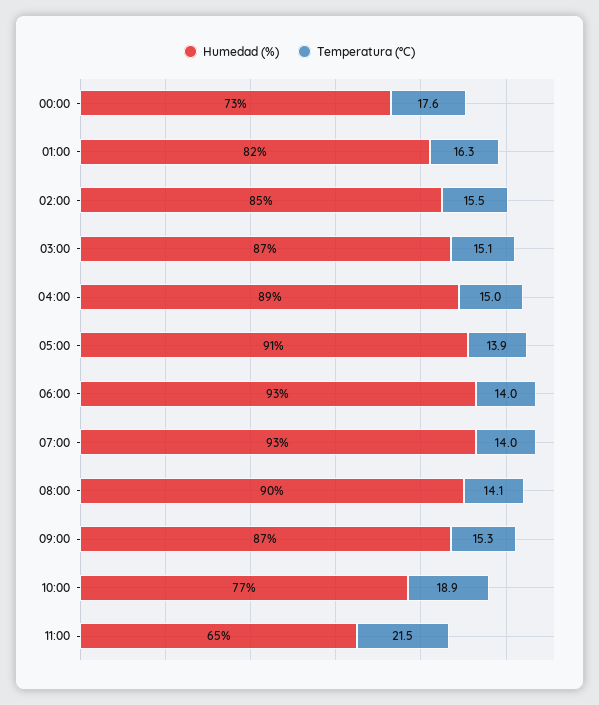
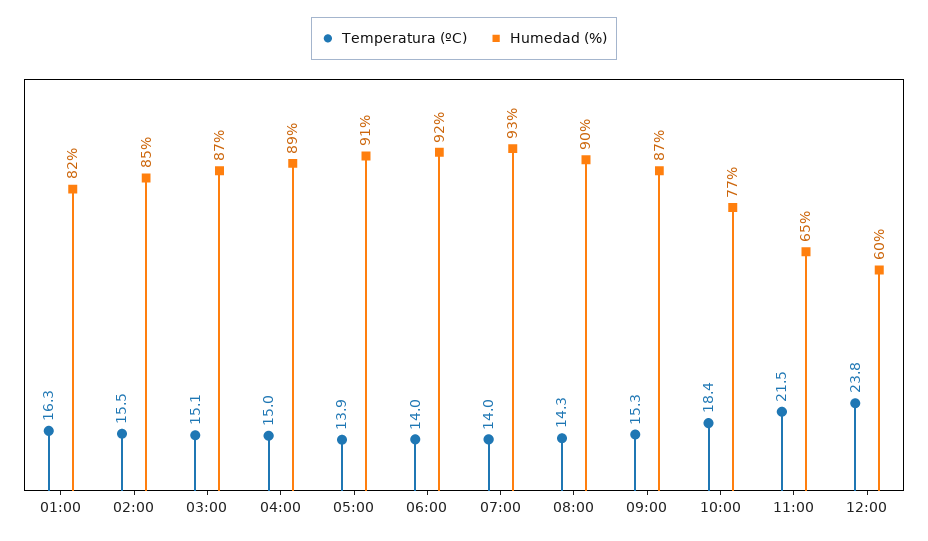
Humedad (%), 00:00: 73 -> none
Temperatura (ºC), 00:00: 17.6 -> none
Humedad (%), 06:00: 93 -> 92
Temperatura (ºC), 08:00: 14.1 -> 14.3
Temperatura (ºC), 10:00: 18.9 -> 18.4
Temperatura (ºC), 12:00: none -> 23.8
Humedad (%), 12:00: none -> 60

